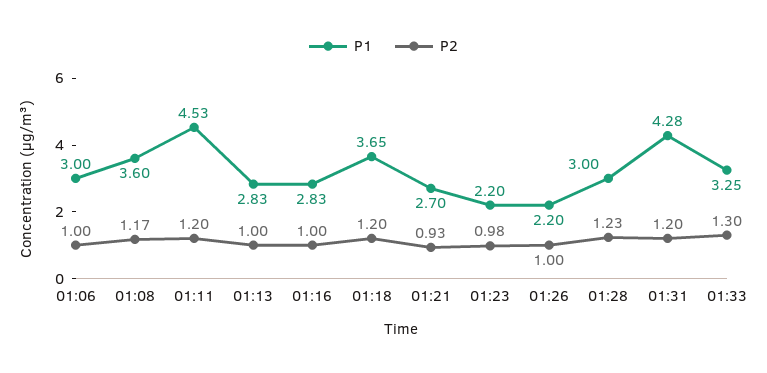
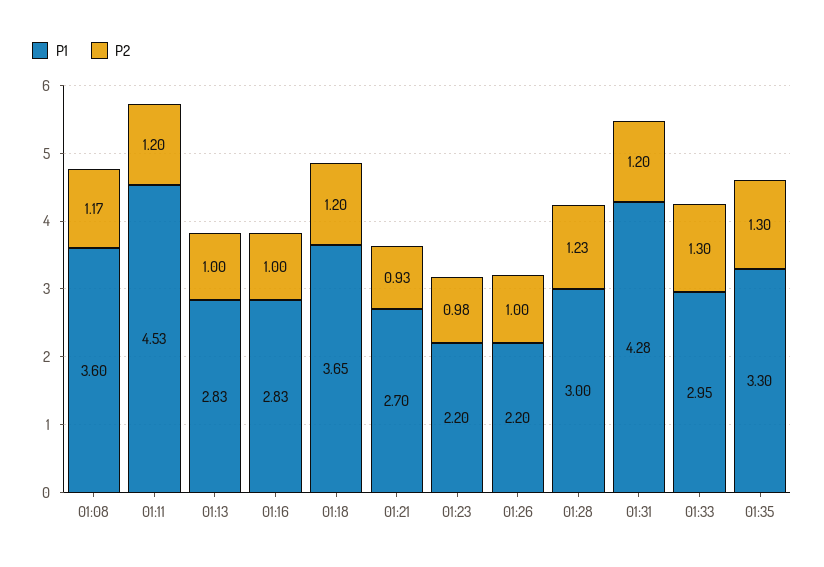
P1, 01:06: 3 -> none
P2, 01:06: 1 -> none
P1, 01:33: 3.25 -> 2.95
P1, 01:35: none -> 3.3
P2, 01:35: none -> 1.3

